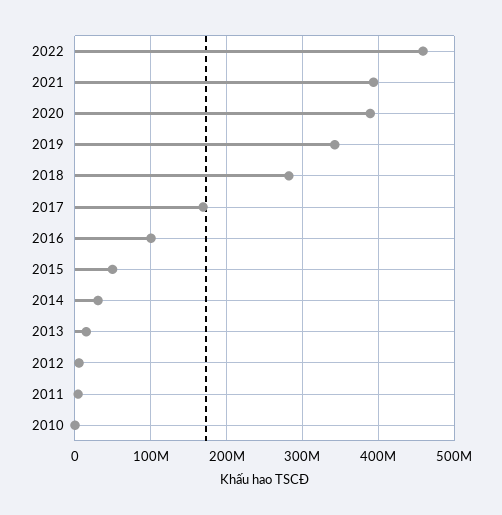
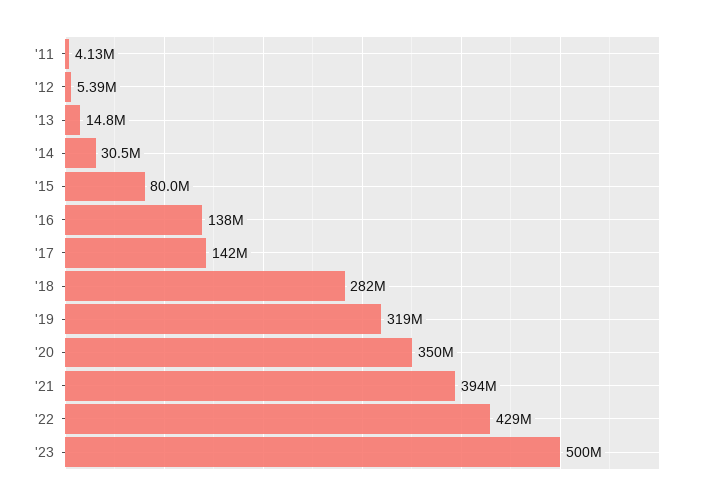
2022: 460000000 -> 429000000
2020: 390000000 -> 350000000
2019: 340000000 -> 319000000
2017: 170000000 -> 142000000
2016: 100000000 -> 138000000
2015: 50000000 -> 80000000
2010: 0 -> none
'23: none -> 500000000

